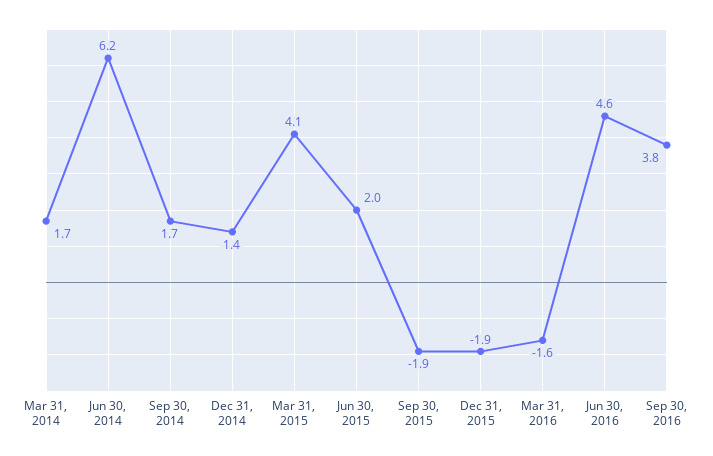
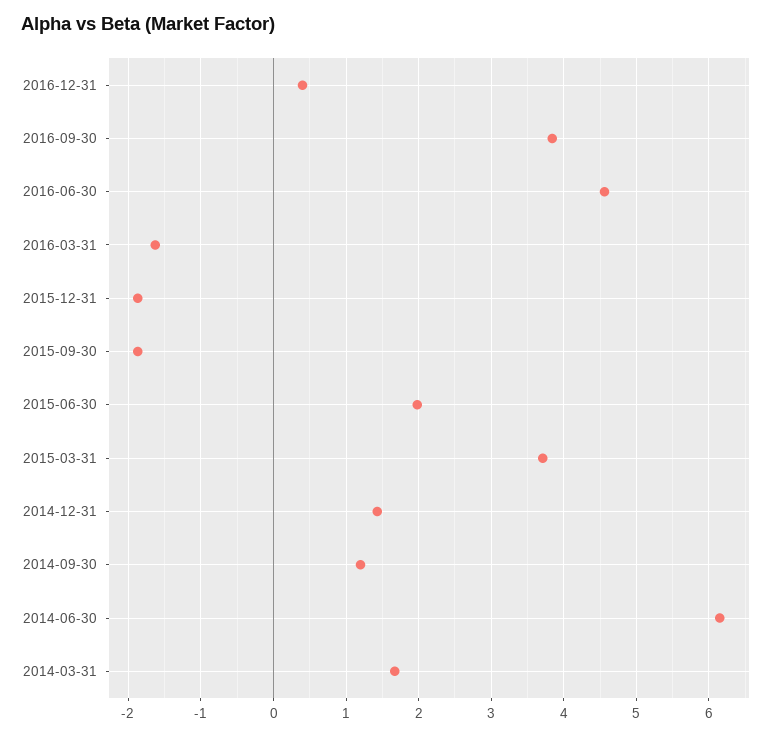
Sep 30, 2014: 1.7 -> 1.2
Mar 31, 2015: 4.1 -> 3.7
2016-12-31: none -> 0.4

